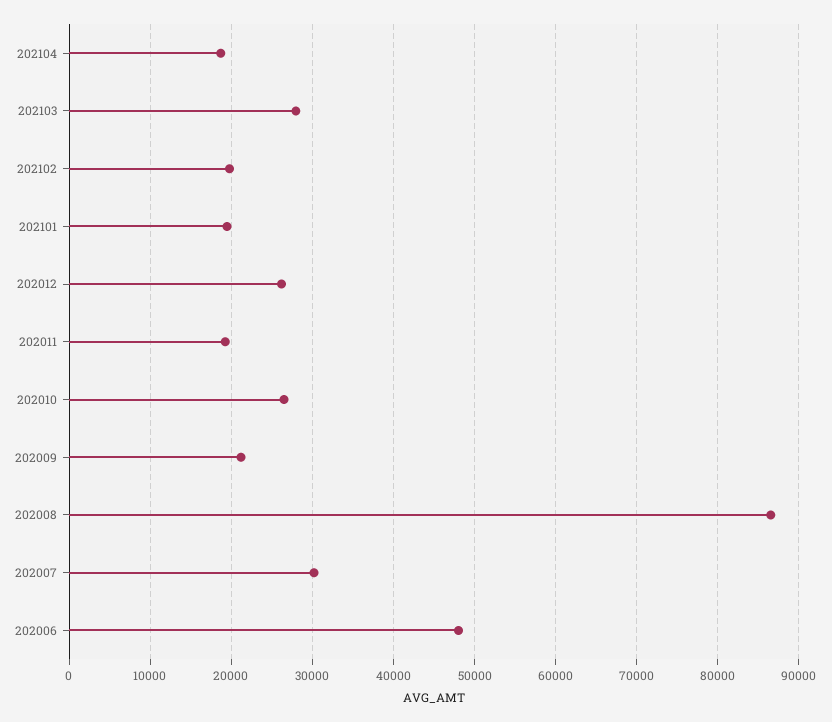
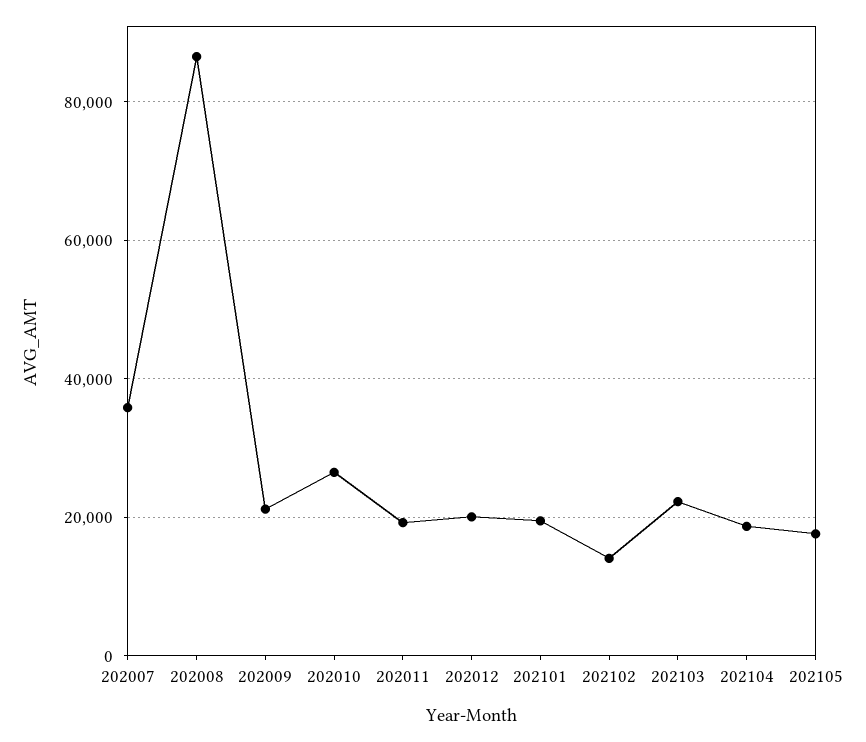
202103: 28000 -> 22000
202102: 20000 -> 14000
202012: 26000 -> 20000
202007: 30000 -> 36000
202006: 48000 -> none
202105: none -> 18000

